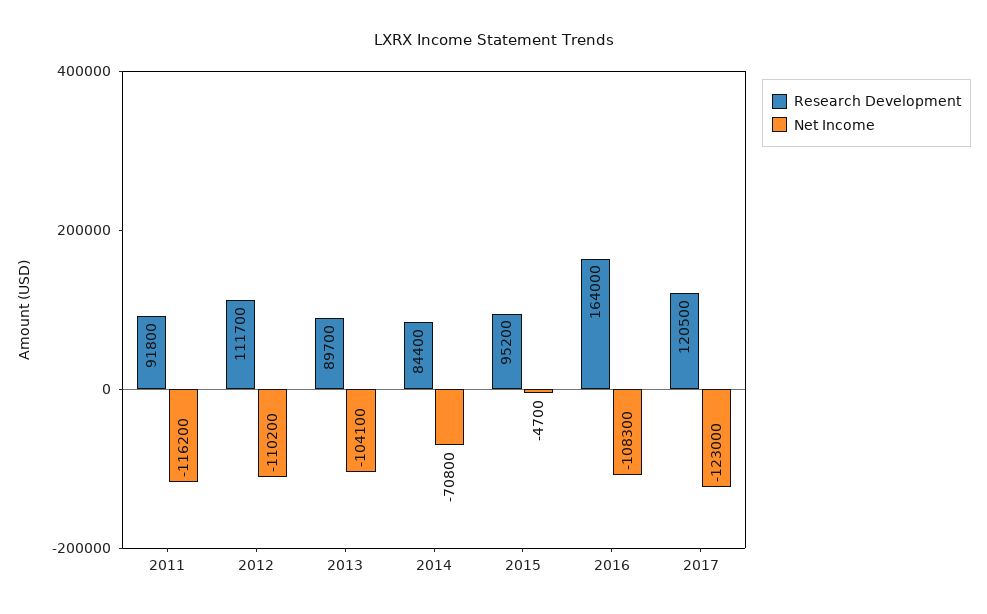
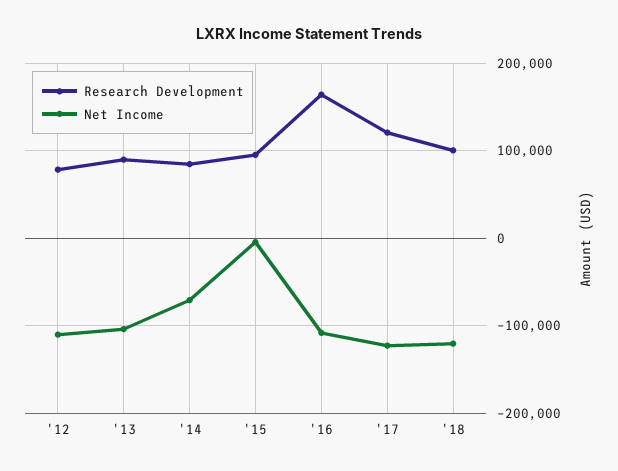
Research Development, 2011: 91800 -> none
Net Income, 2011: -116200 -> none
Research Development, 2012: 111700 -> 80000
Research Development, '18: none -> 100000
Net Income, '18: none -> -120000

